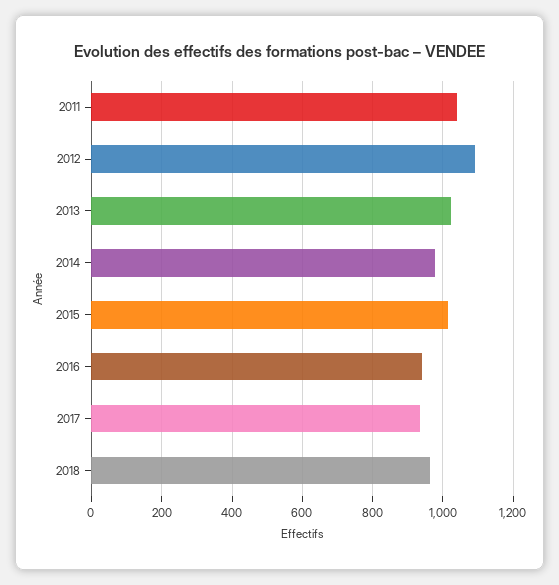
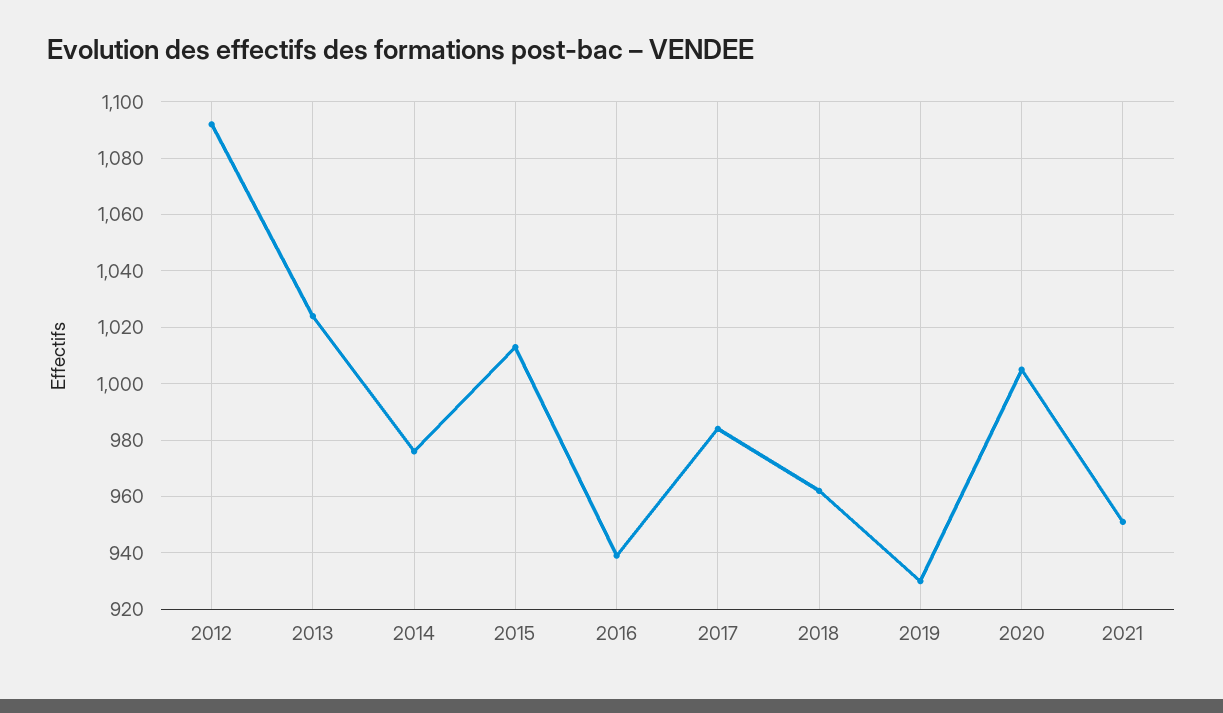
2011: 1040 -> none
2017: 940 -> 985
2019: none -> 930
2020: none -> 1005
2021: none -> 950

